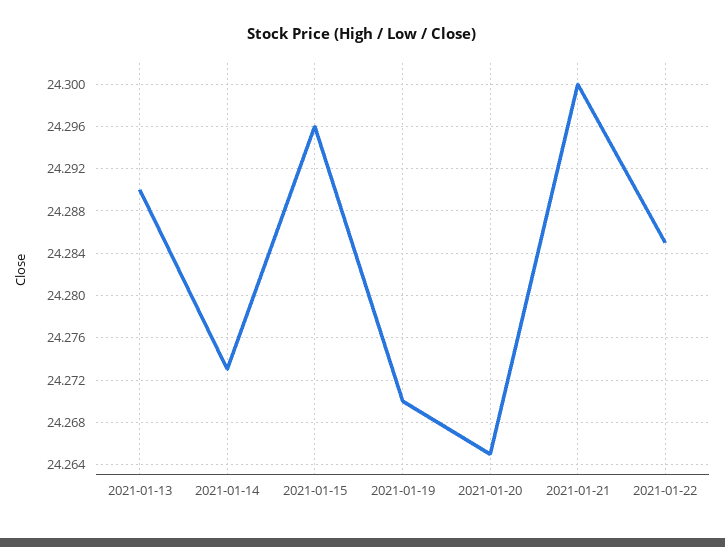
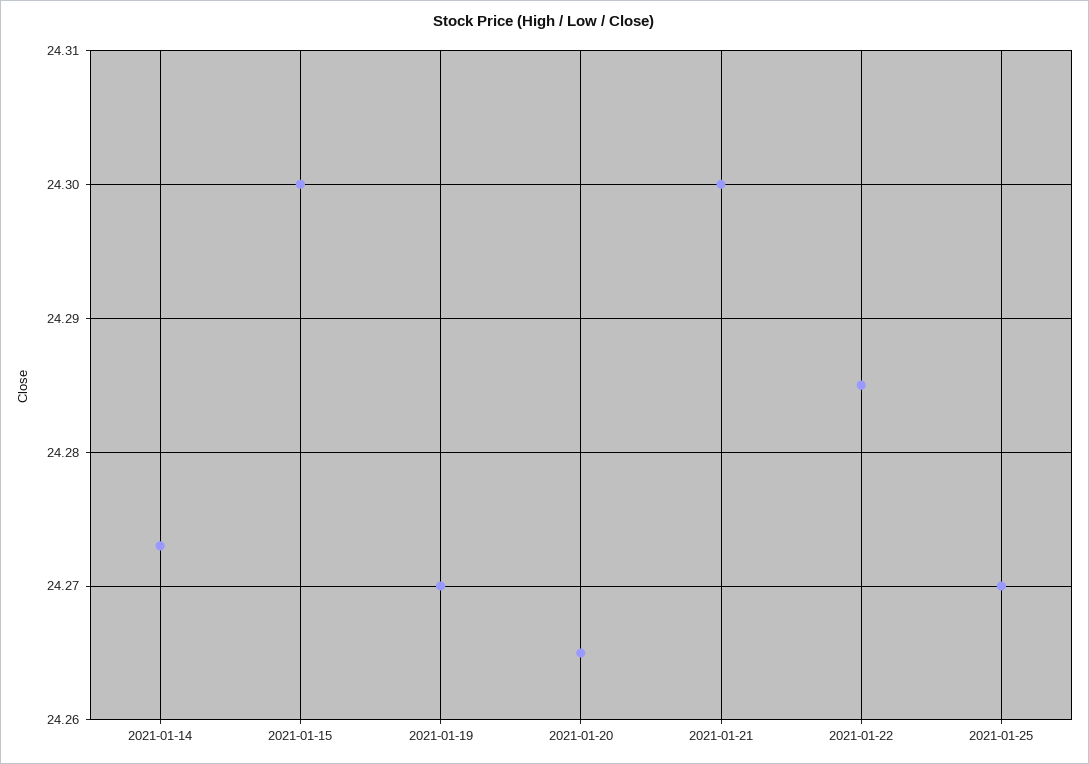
2021-01-13: 24.29 -> none
2021-01-15: 24.296 -> 24.3
2021-01-25: none -> 24.27

